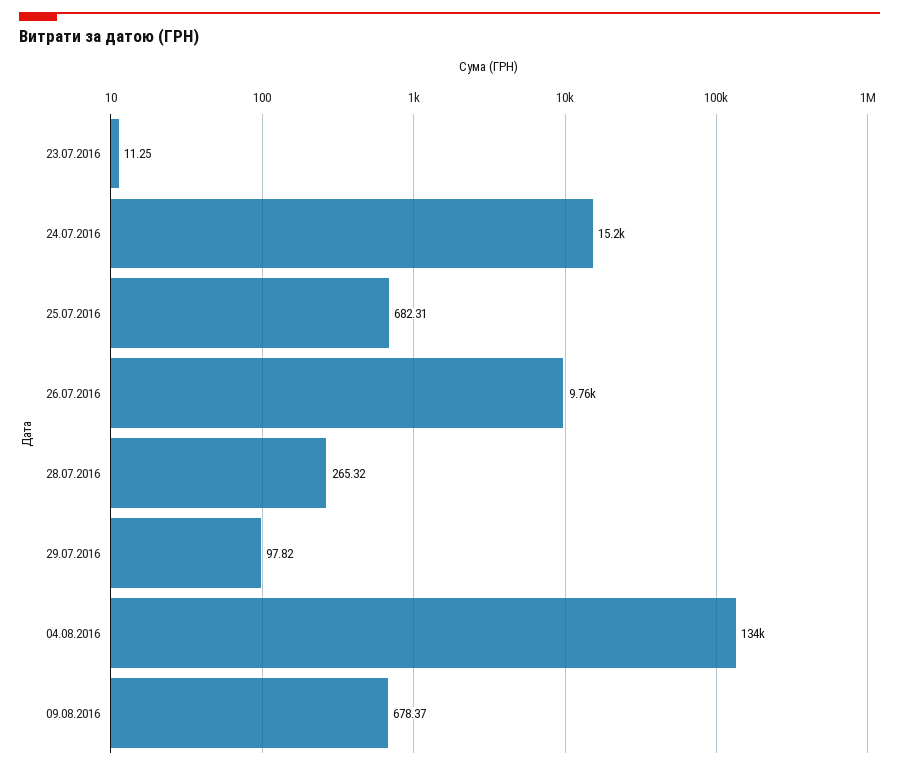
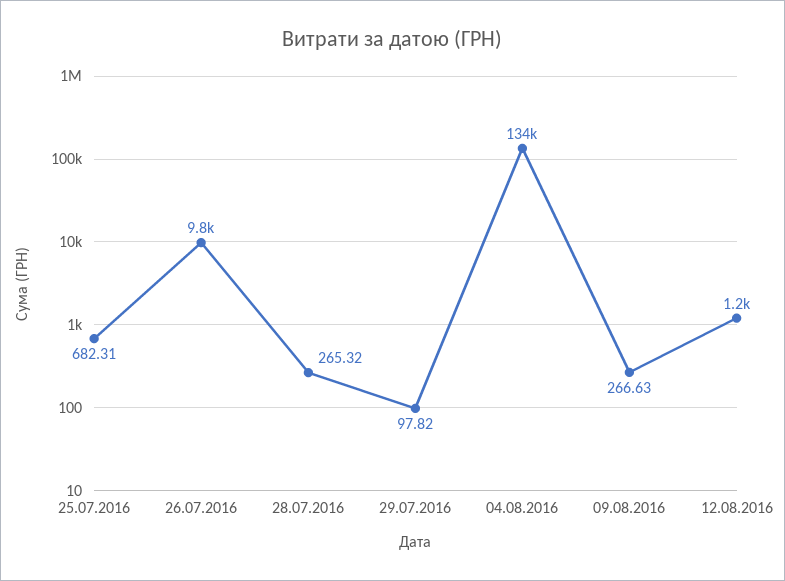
23.07.2016: 11.25 -> none
24.07.2016: 15200 -> none
09.08.2016: 678.37 -> 266.63
12.08.2016: none -> 1200

